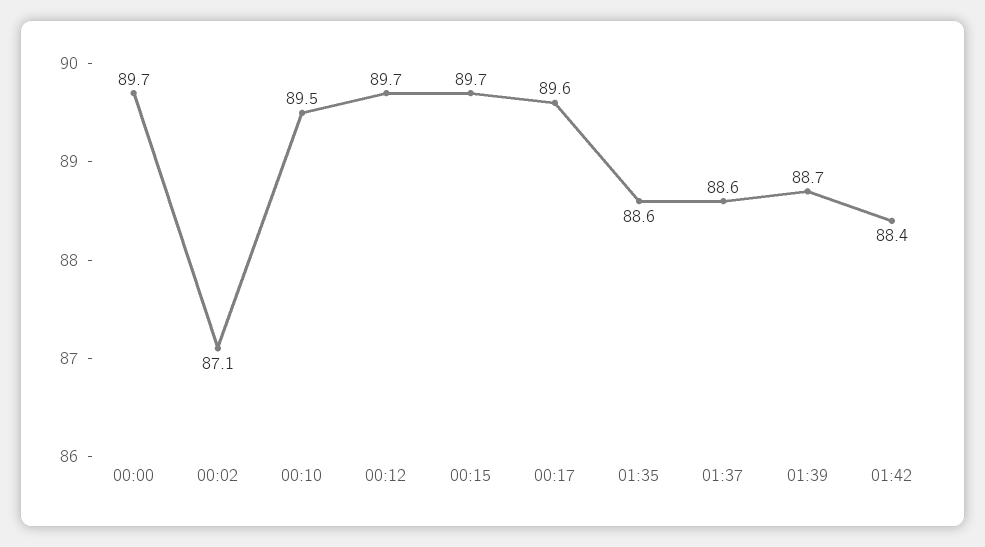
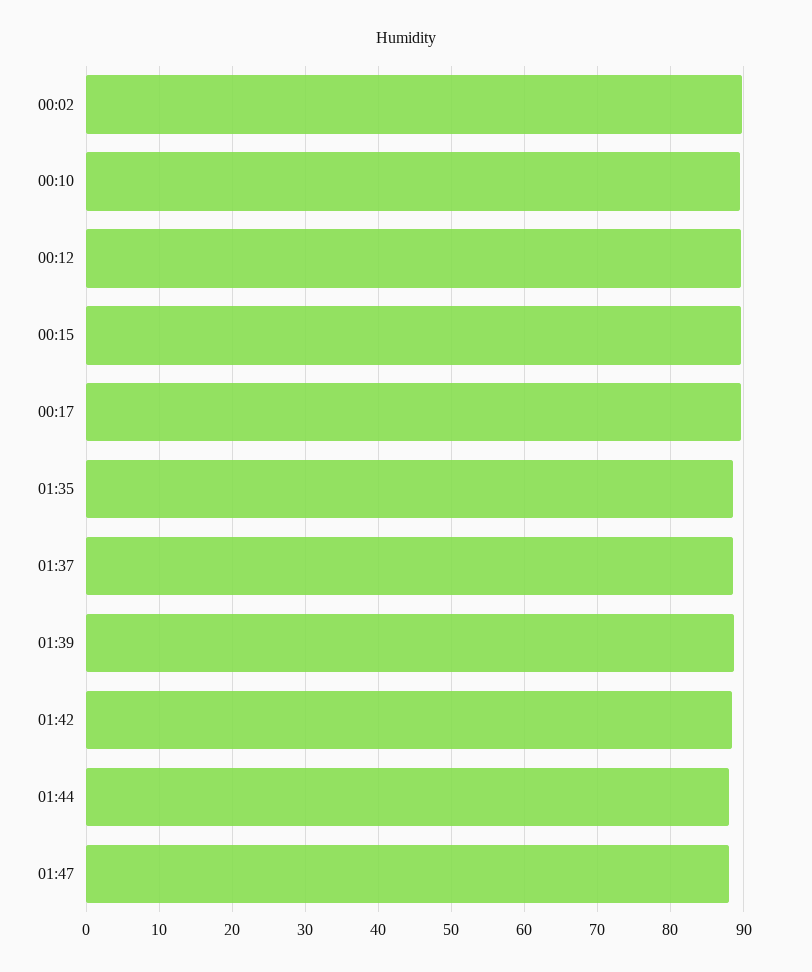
00:00: 89.7 -> none
00:02: 87.1 -> 90
01:44: none -> 88
01:47: none -> 88

